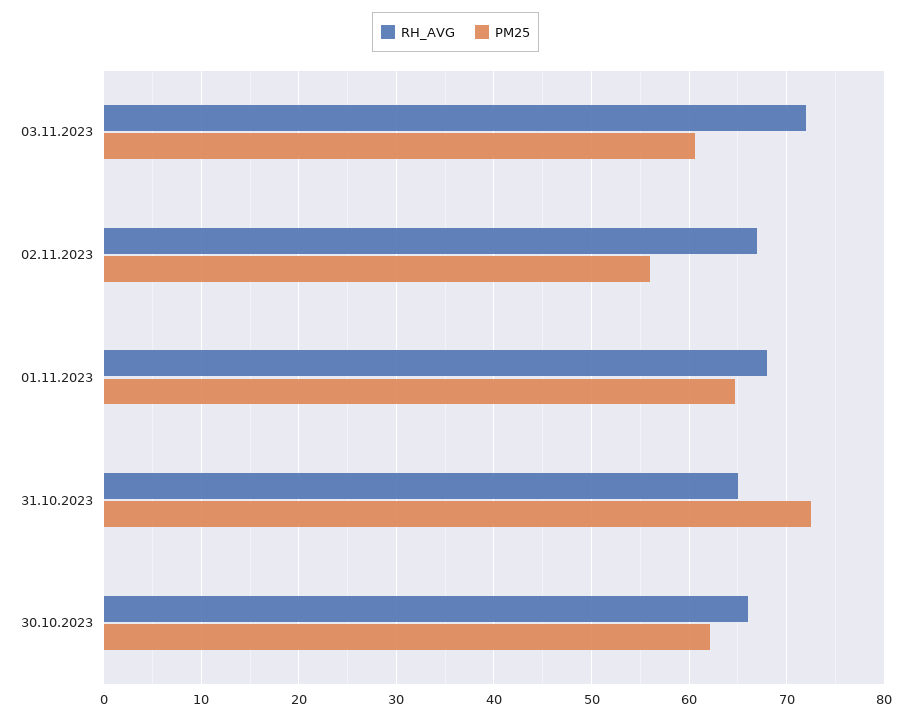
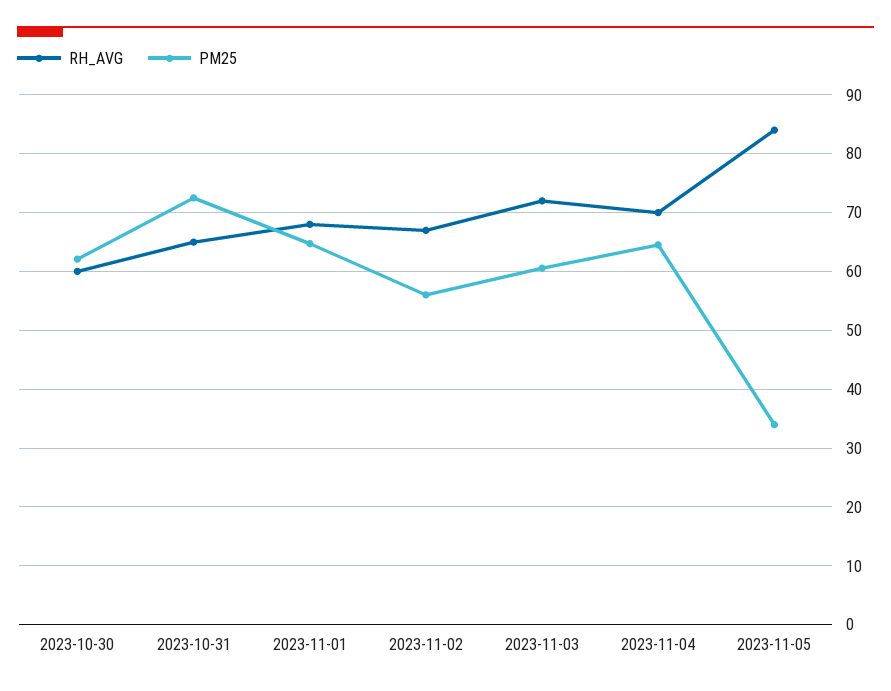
RH_AVG, 30.10.2023: 66 -> 60
RH_AVG, 2023-11-04: none -> 70
PM25, 2023-11-04: none -> 64
RH_AVG, 2023-11-05: none -> 84
PM25, 2023-11-05: none -> 34

